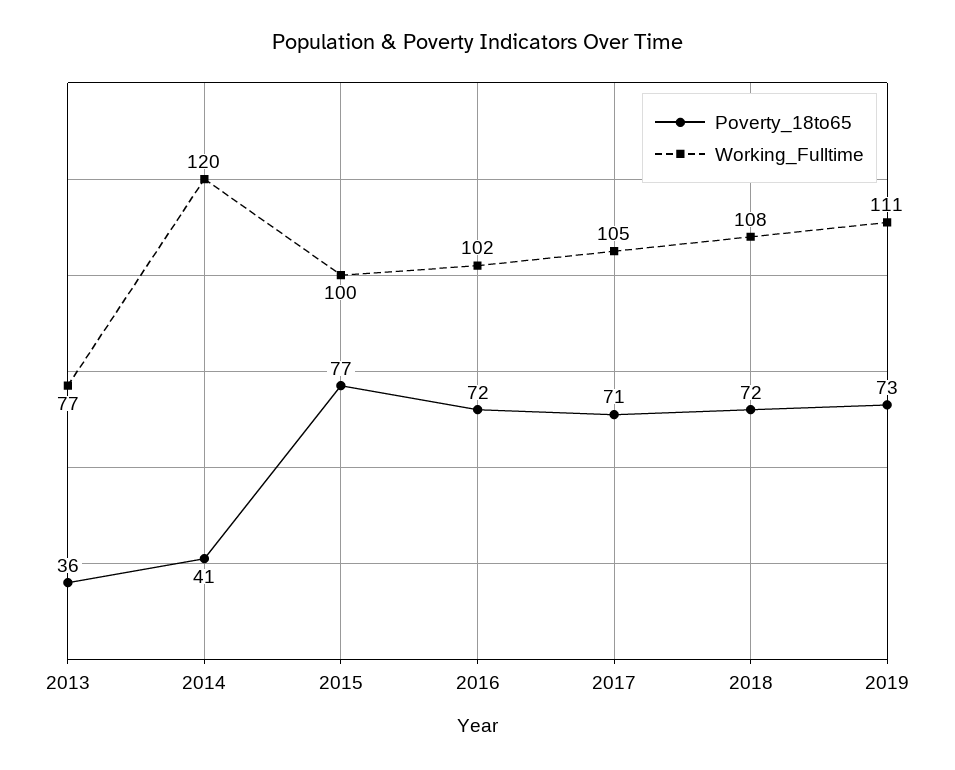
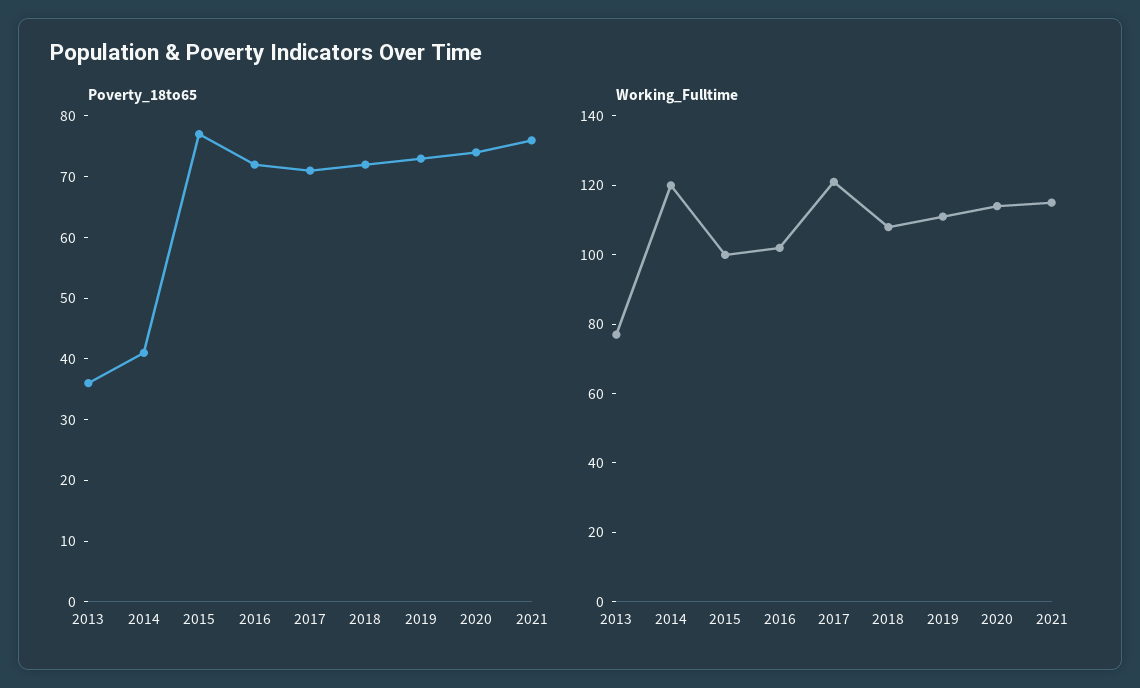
Working_Fulltime, 2017: 105 -> 120
Poverty_18to65, 2020: none -> 75
Poverty_18to65, 2021: none -> 75
Working_Fulltime, 2020: none -> 115
Working_Fulltime, 2021: none -> 115

